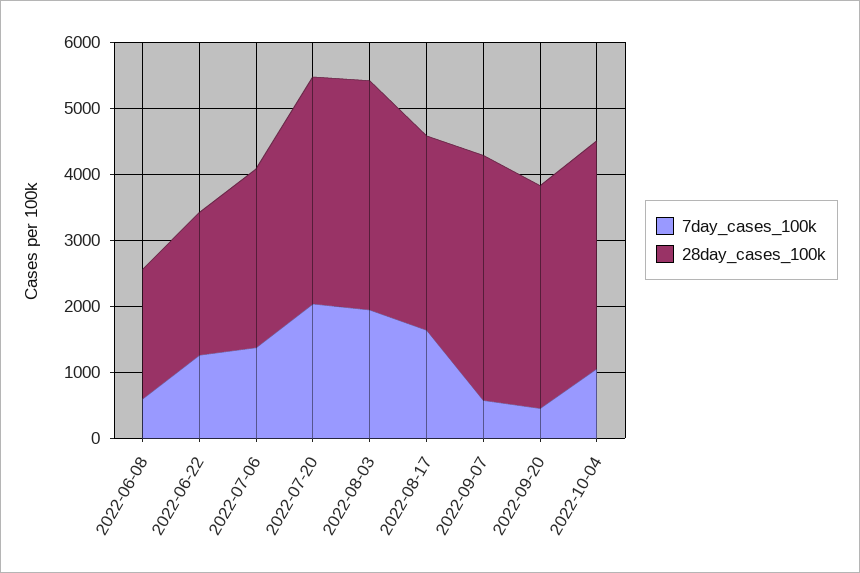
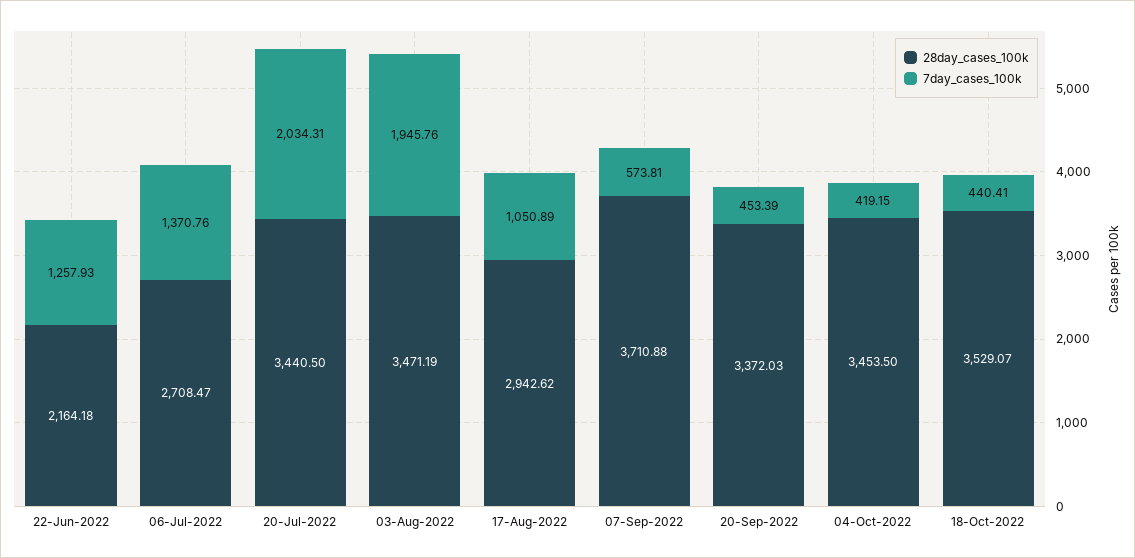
7day_cases_100k, 2022-06-08: 600 -> none
28day_cases_100k, 2022-06-08: 2000 -> none
7day_cases_100k, 2022-08-17: 1600 -> 1050.89
7day_cases_100k, 2022-10-04: 1000 -> 419.15
28day_cases_100k, 18-Oct-2022: none -> 3529.07
7day_cases_100k, 18-Oct-2022: none -> 440.41

